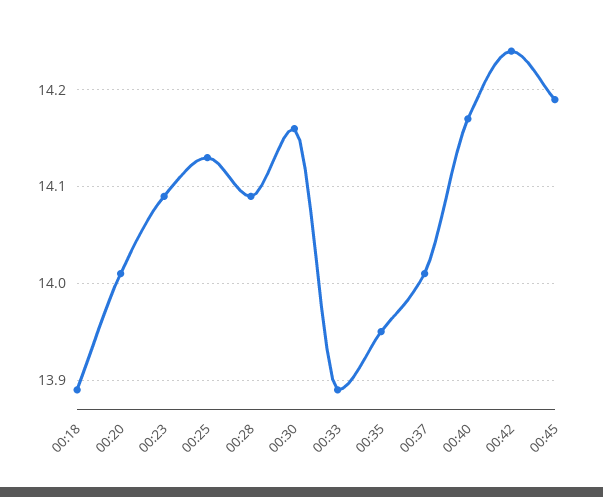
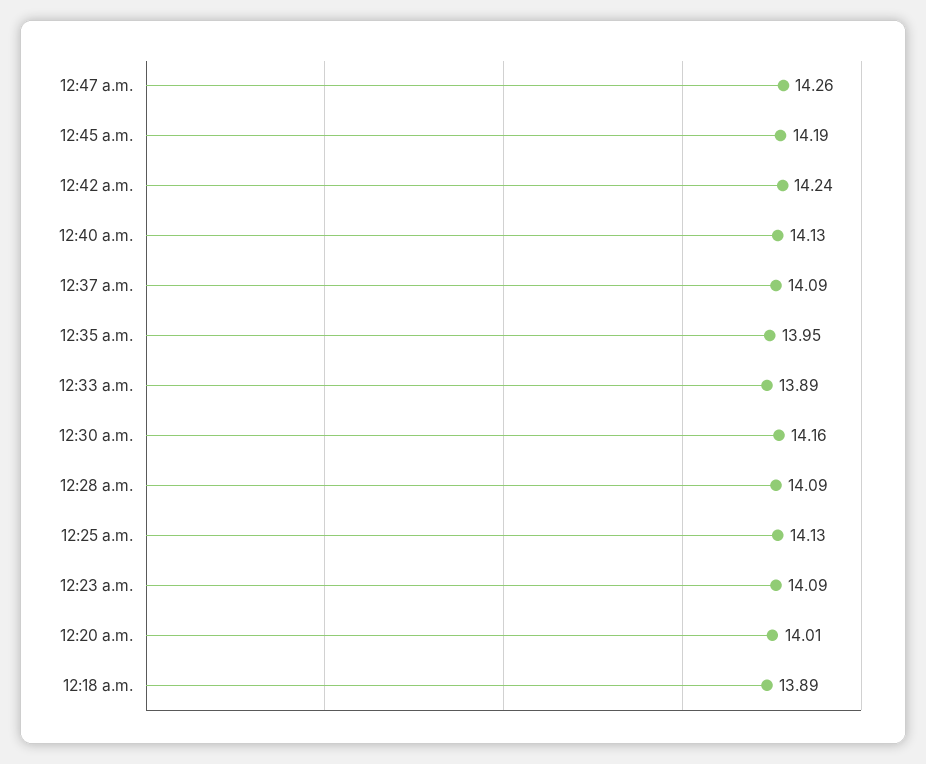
00:37: 14.01 -> 14.09
00:40: 14.17 -> 14.13
12:47 a.m.: none -> 14.26

